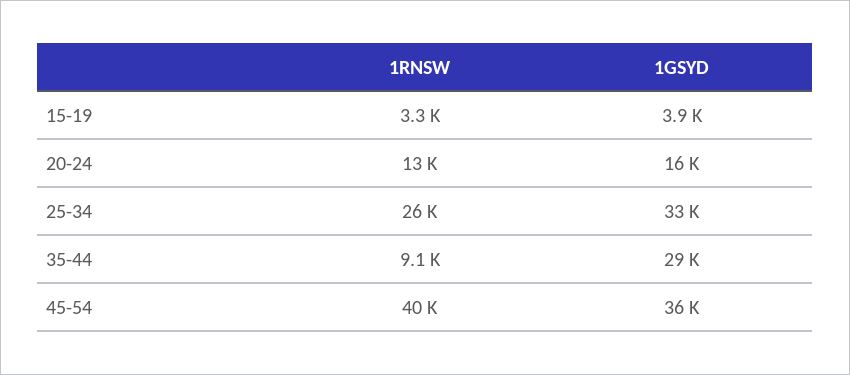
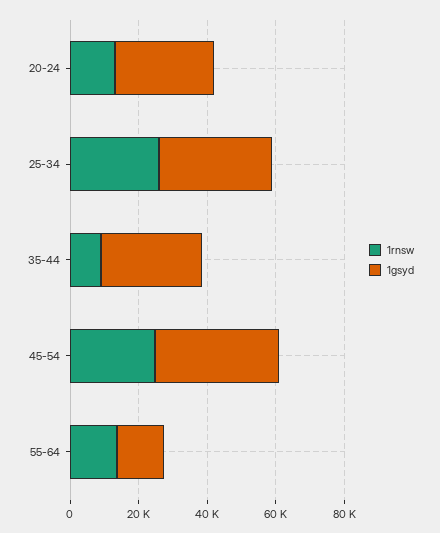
1RNSW, 15-19: 3300 -> none
1GSYD, 15-19: 3900 -> none
1GSYD, 20-24: 16000 -> 30000
1RNSW, 45-54: 40000 -> 25000
1RNSW, 55-64: none -> 15000
1GSYD, 55-64: none -> 15000

